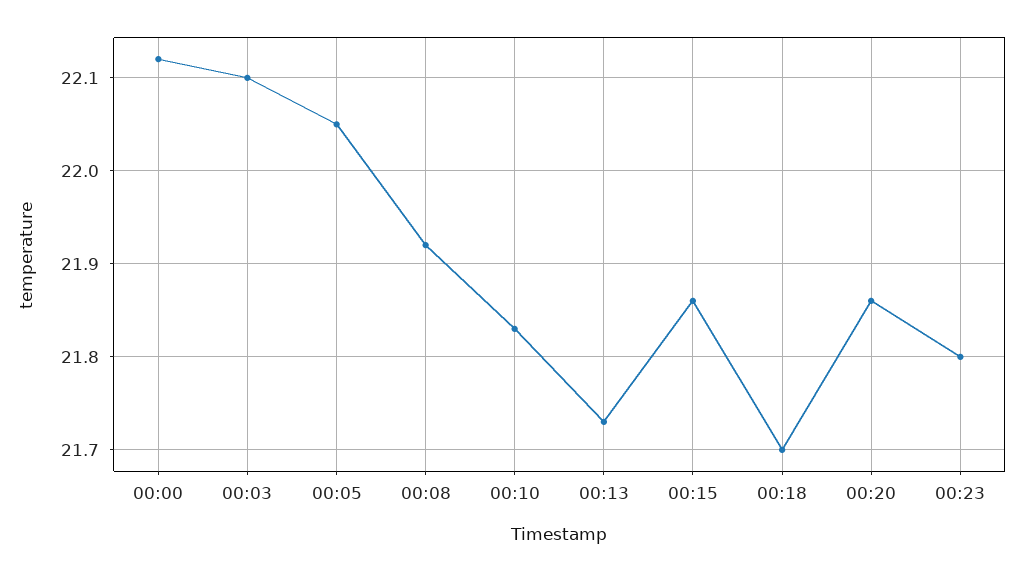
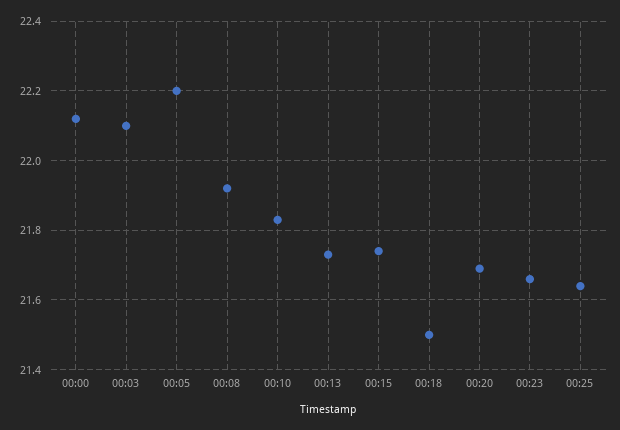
00:05: 22.05 -> 22.2
00:15: 21.86 -> 21.75
00:18: 21.7 -> 21.5
00:20: 21.86 -> 21.7
00:23: 21.8 -> 21.65
00:25: none -> 21.65

